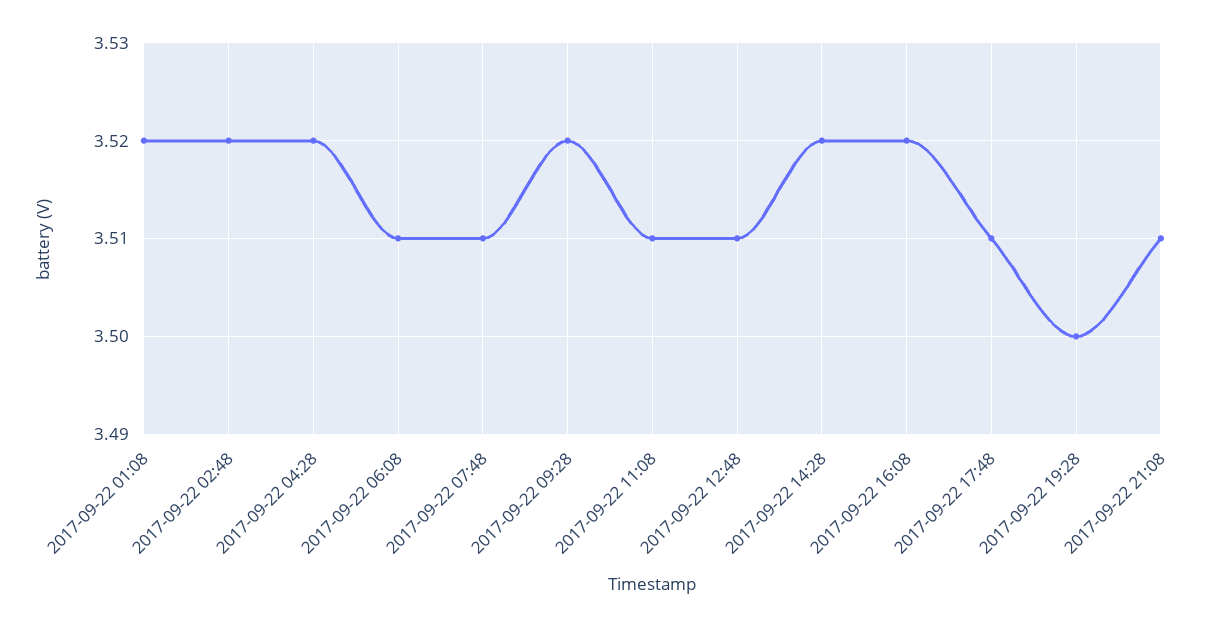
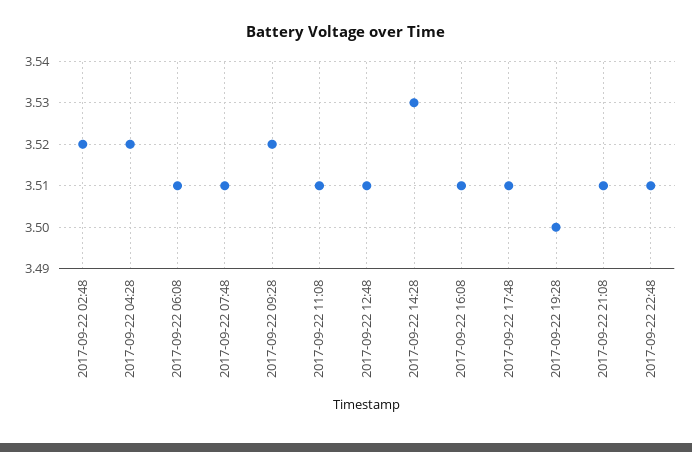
2017-09-22 01:08: 3.52 -> none
2017-09-22 14:28: 3.52 -> 3.53
2017-09-22 16:08: 3.52 -> 3.51
2017-09-22 22:48: none -> 3.51

